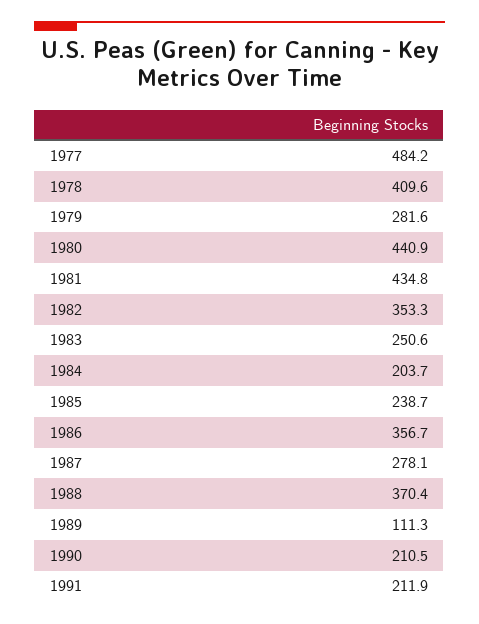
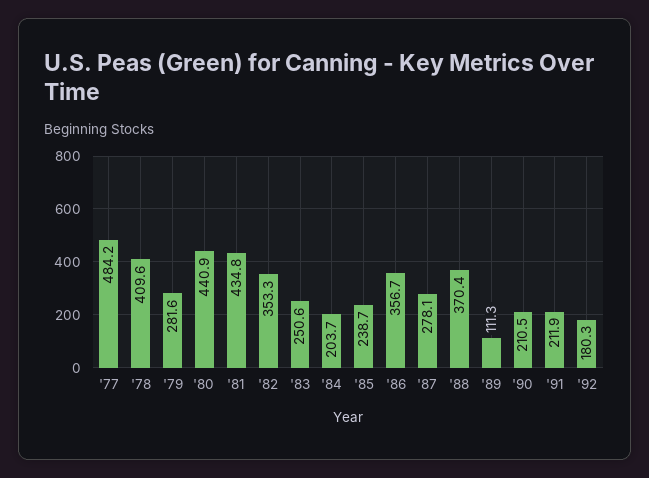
'92: none -> 180.3

